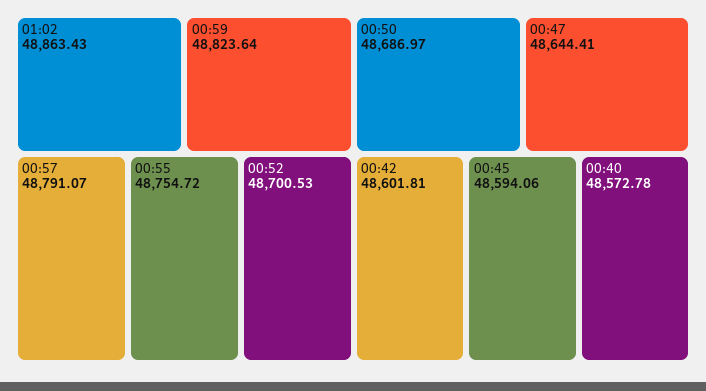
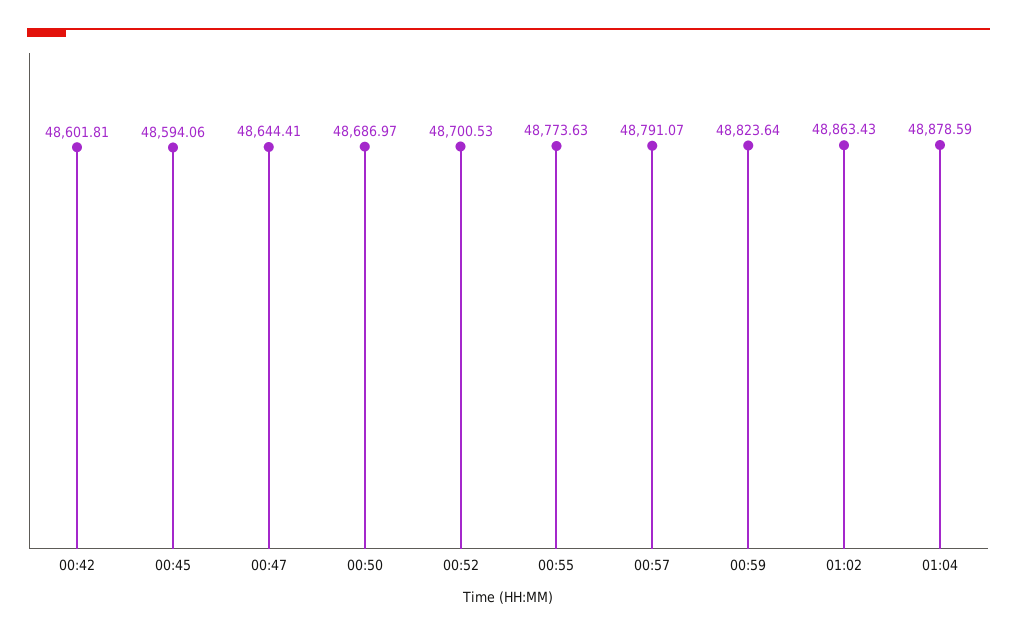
00:55: 48754.72 -> 48773.63
00:40: 48572.78 -> none
01:04: none -> 48878.59

